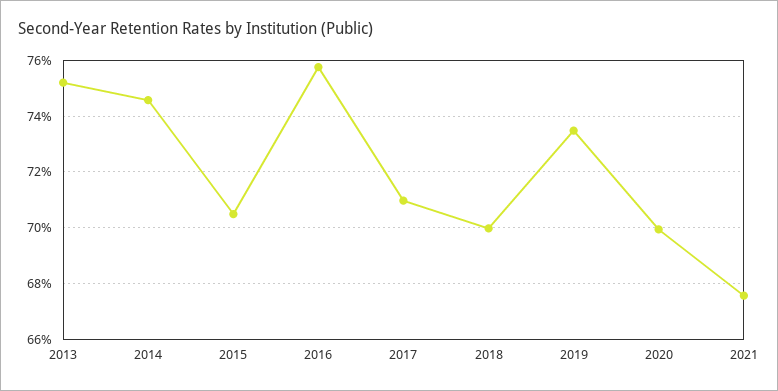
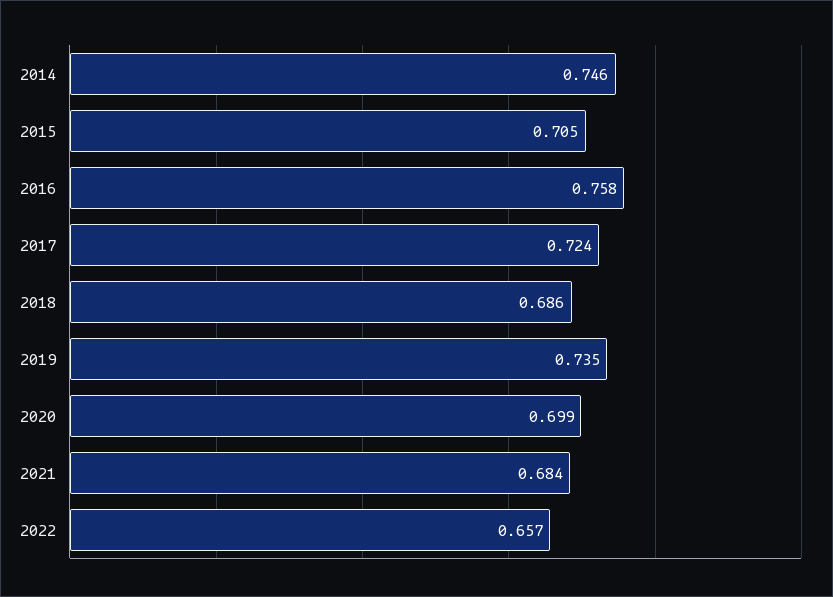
2013: 0.7525 -> none
2017: 0.71 -> 0.724
2018: 0.7 -> 0.686
2021: 0.675 -> 0.684
2022: none -> 0.657

